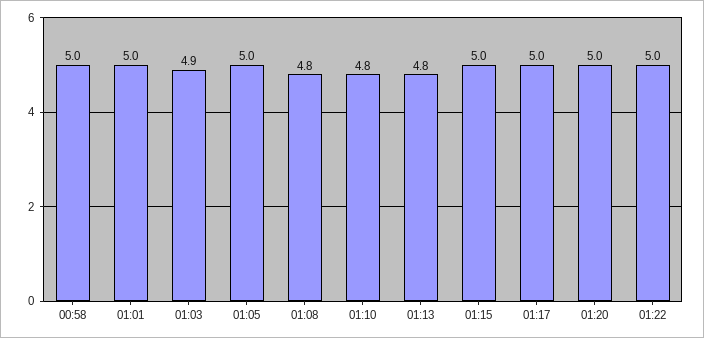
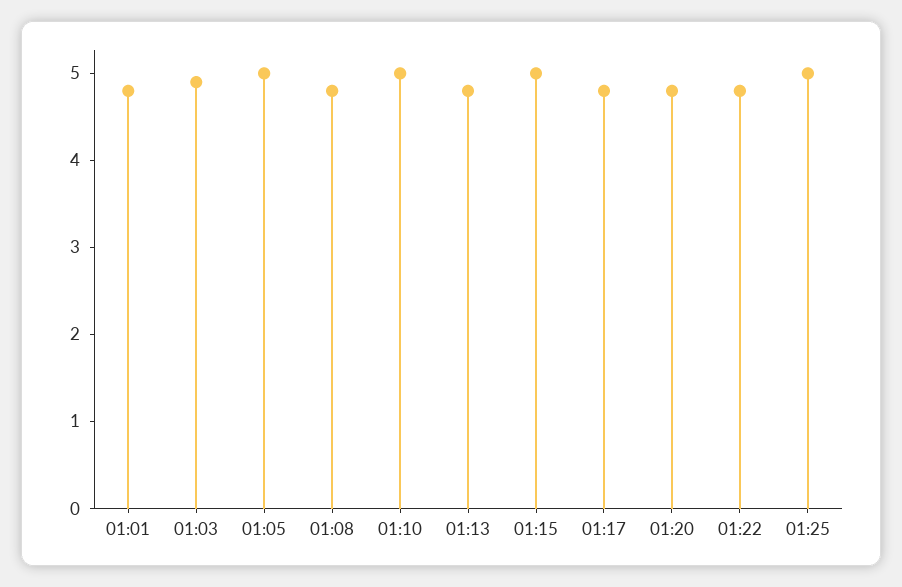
00:58: 5 -> none
01:01: 5 -> 4.8
01:10: 4.8 -> 5
01:17: 5 -> 4.8
01:20: 5 -> 4.8
01:22: 5 -> 4.8
01:25: none -> 5

